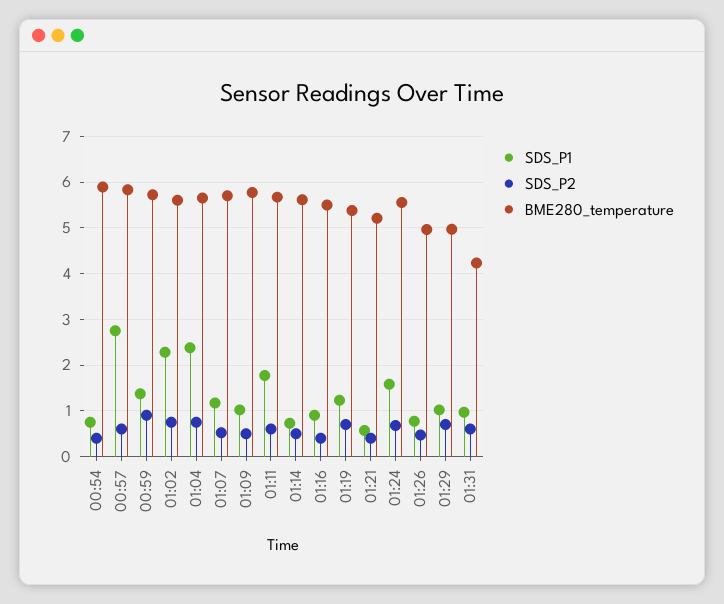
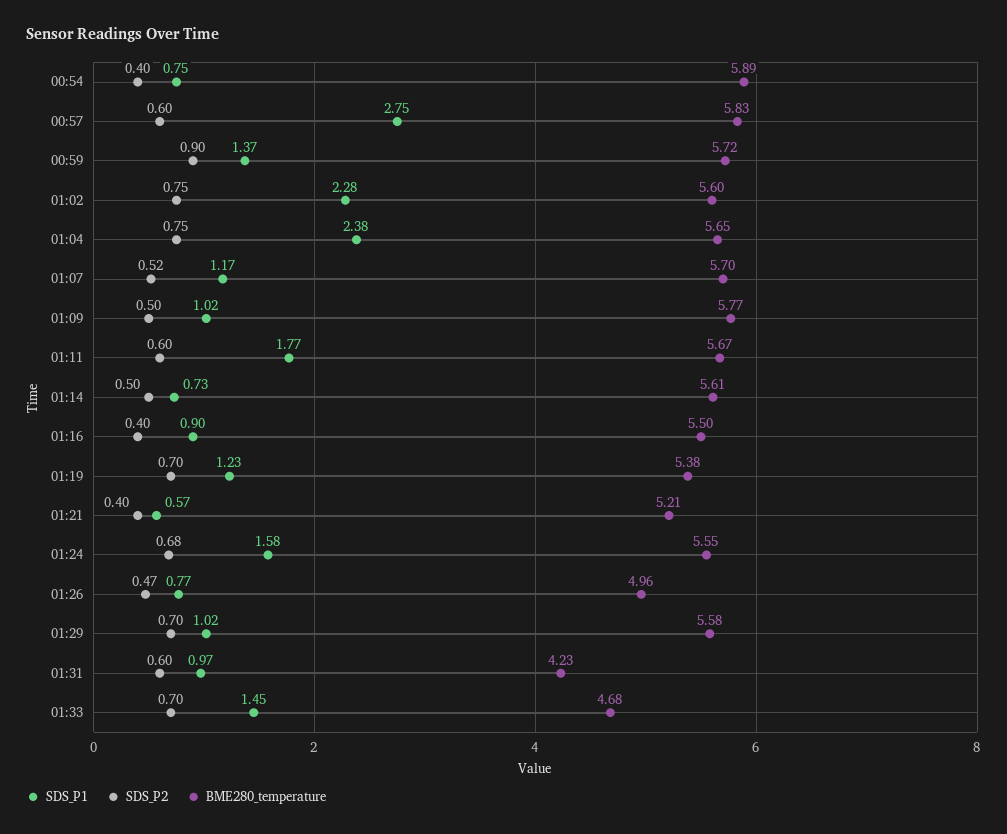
BME280_temperature, 01:29: 5 -> 5.58
SDS_P1, 01:33: none -> 1.45
SDS_P2, 01:33: none -> 0.7
BME280_temperature, 01:33: none -> 4.68

